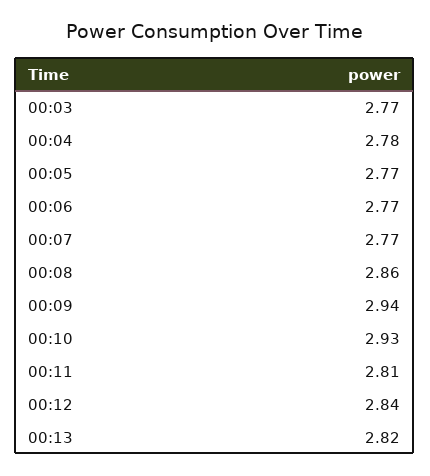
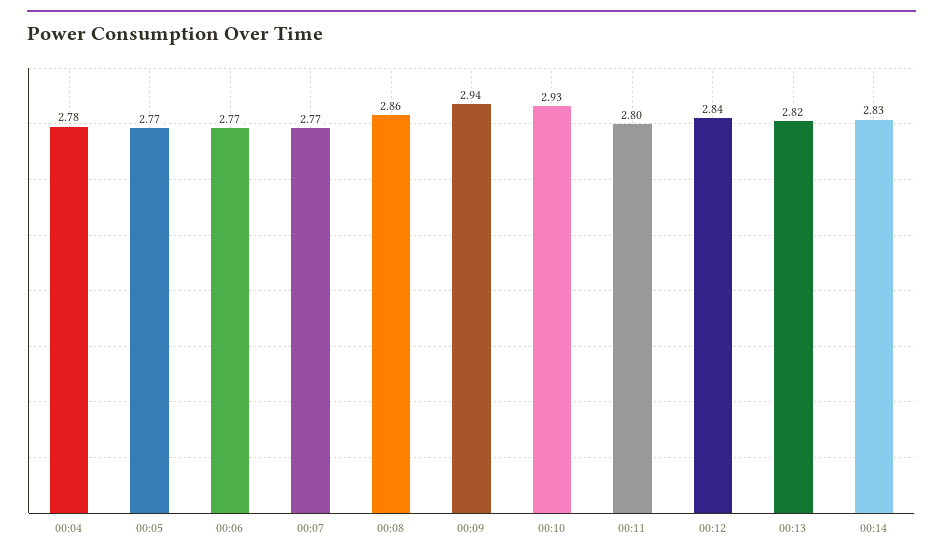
00:03: 2.77 -> none
00:11: 2.81 -> 2.8
00:14: none -> 2.83

